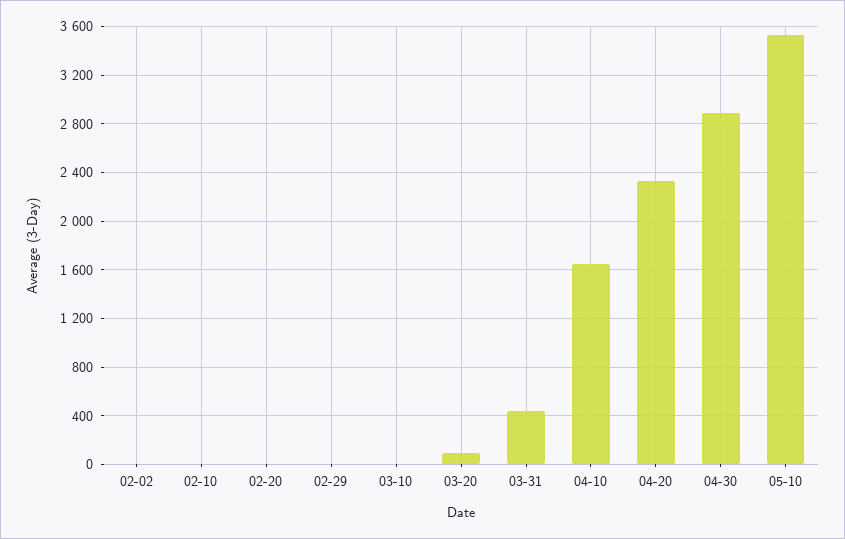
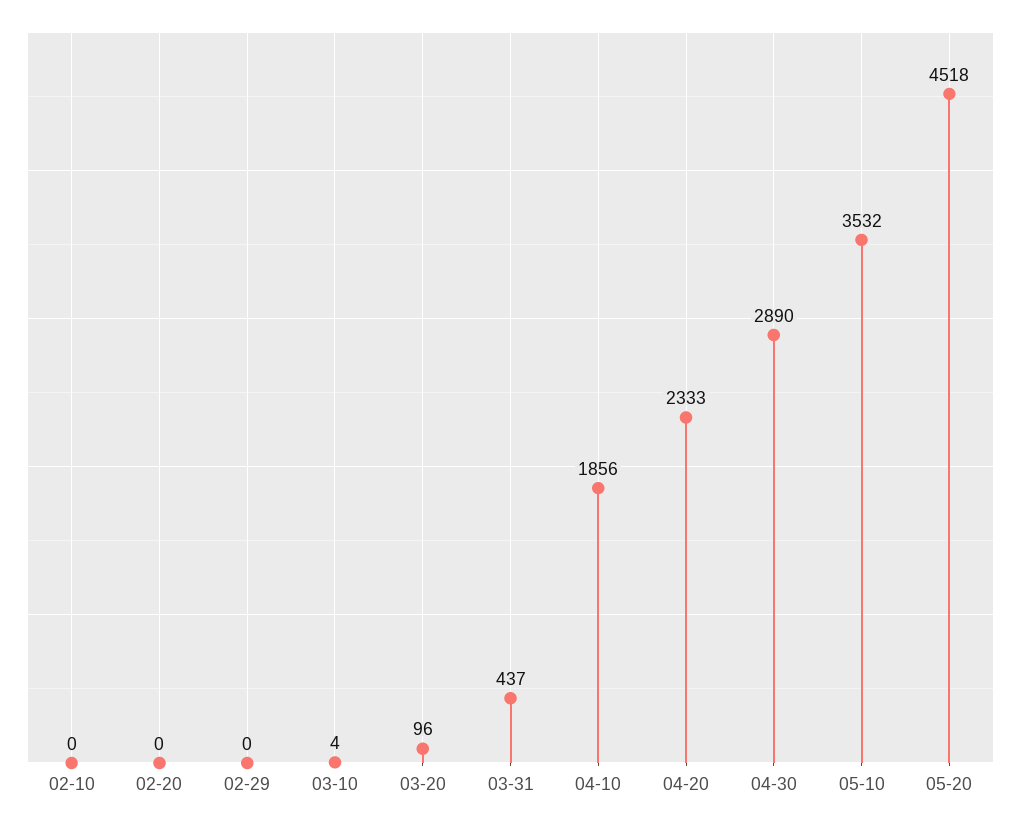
02-02: 0 -> none
04-10: 1650 -> 1856
05-20: none -> 4518

